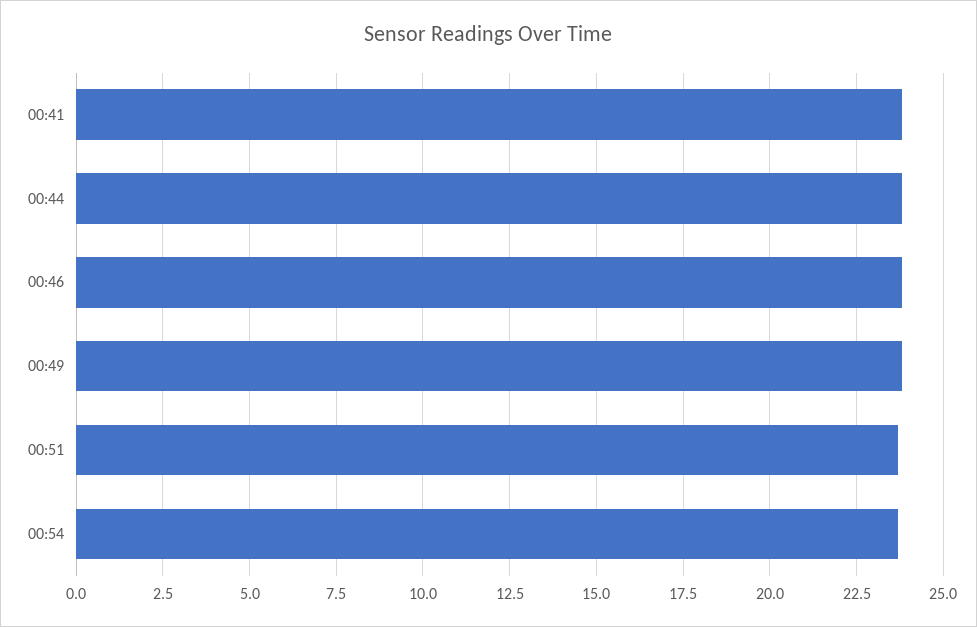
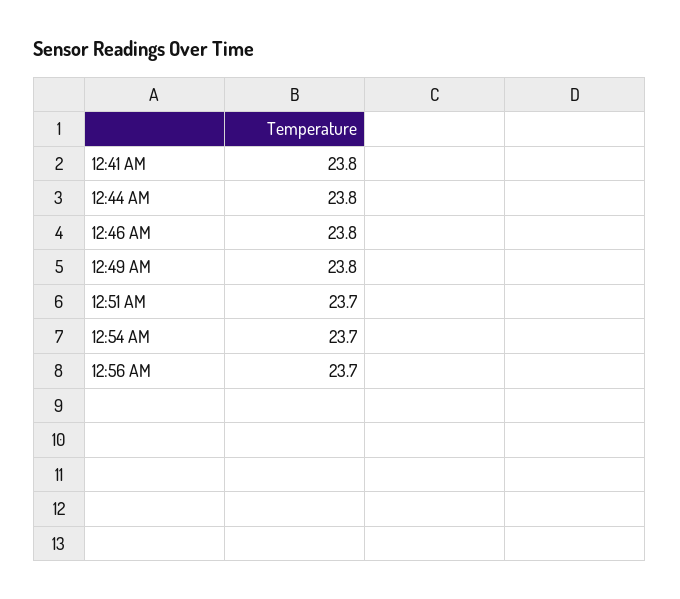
12:56 AM: none -> 23.7

